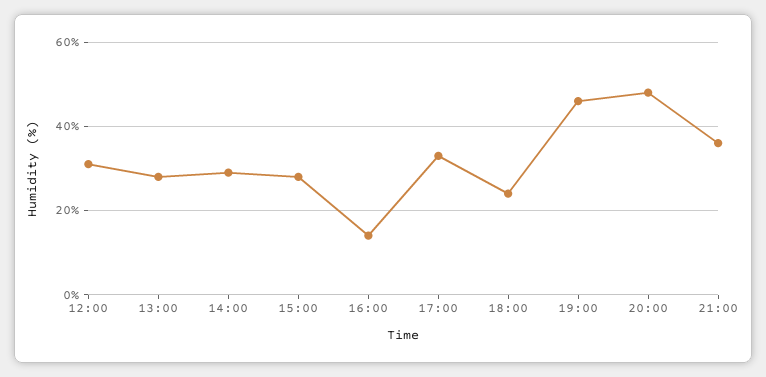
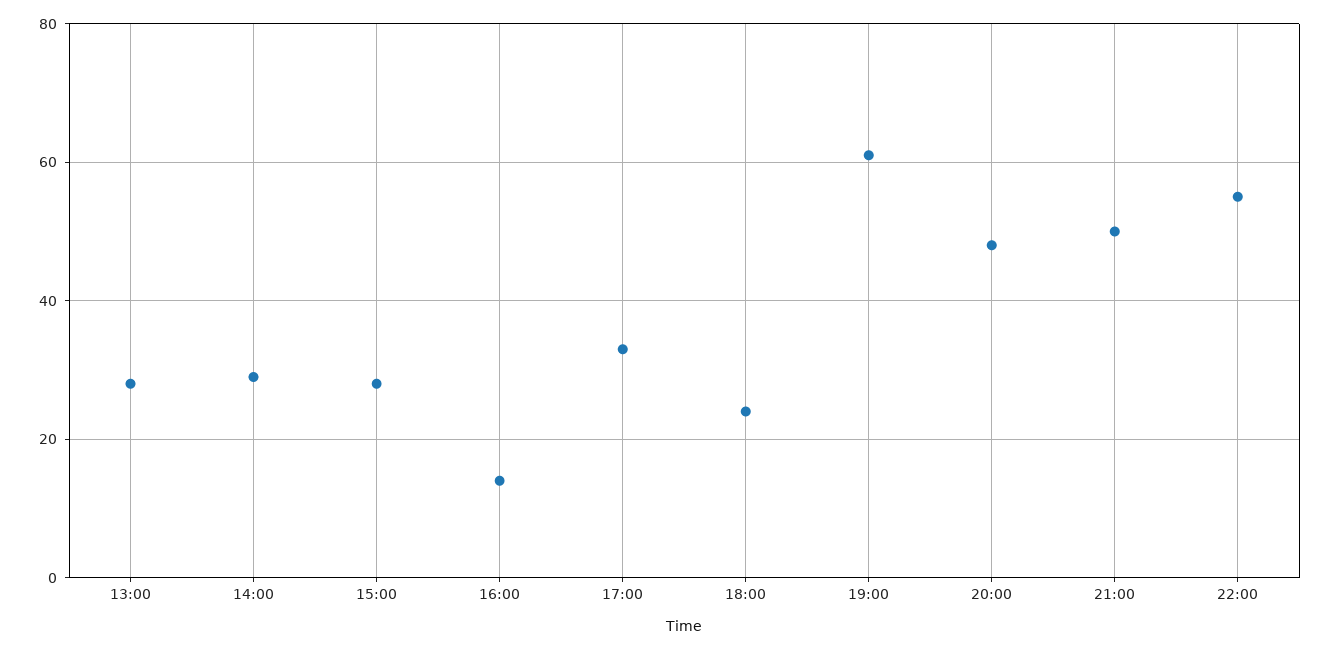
12:00: 30 -> none
19:00: 45 -> 60
21:00: 35 -> 50
22:00: none -> 55

